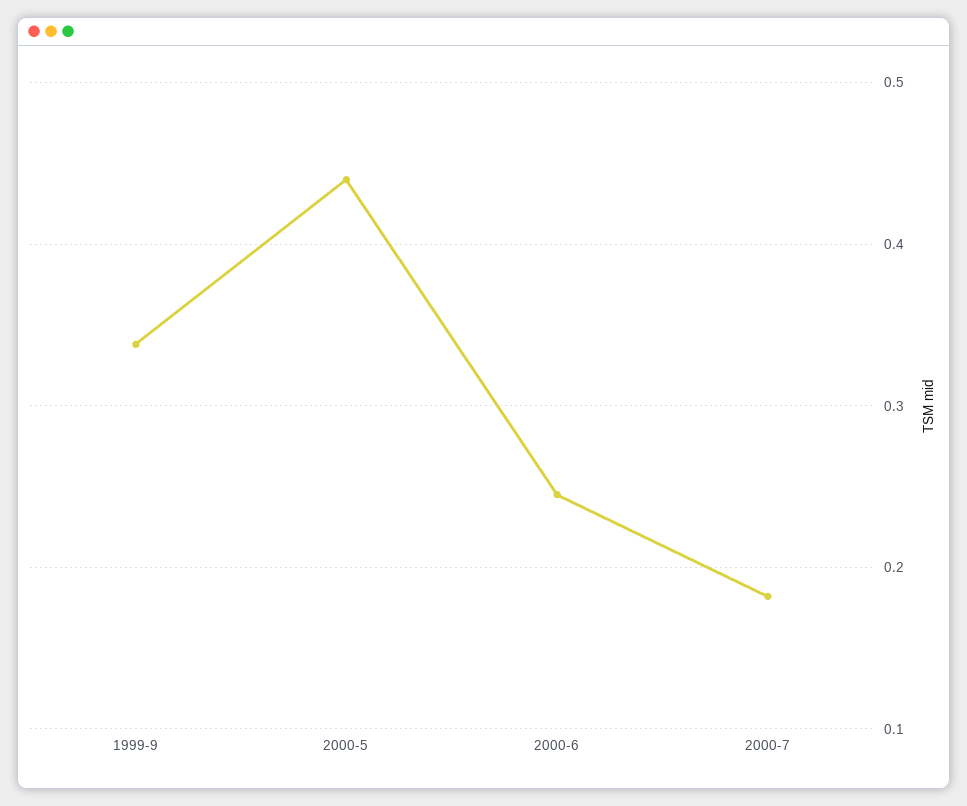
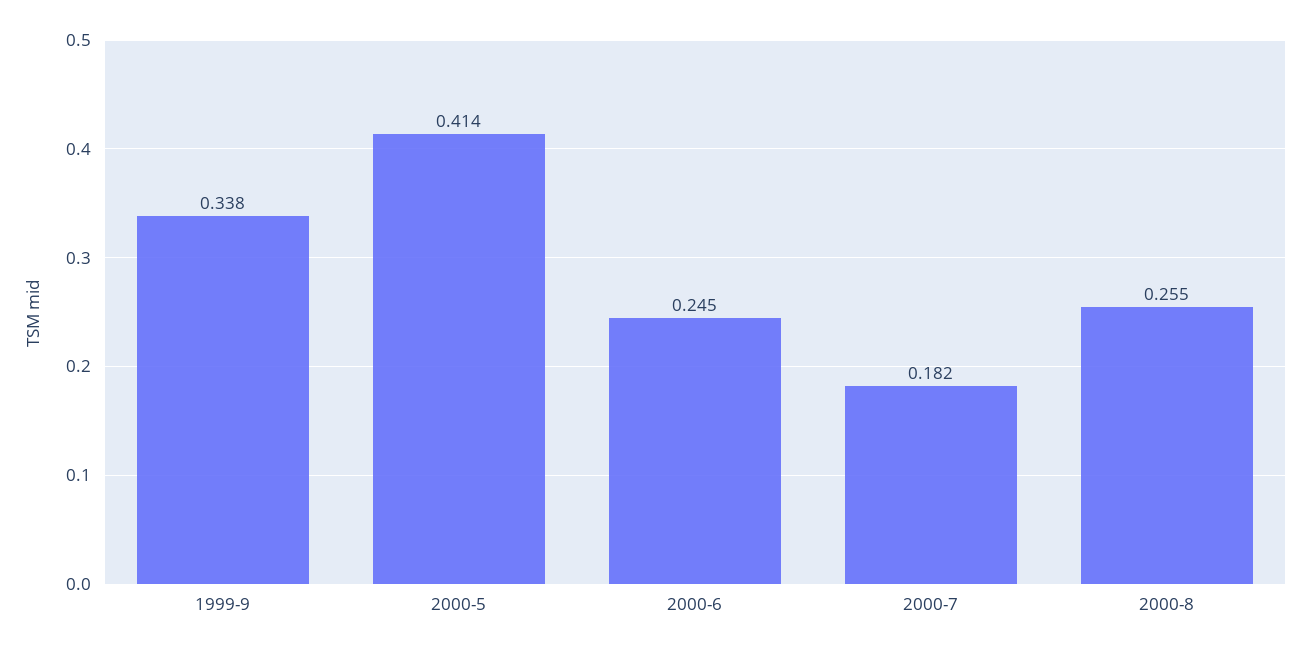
2000-5: 0.44 -> 0.414
2000-8: none -> 0.255

